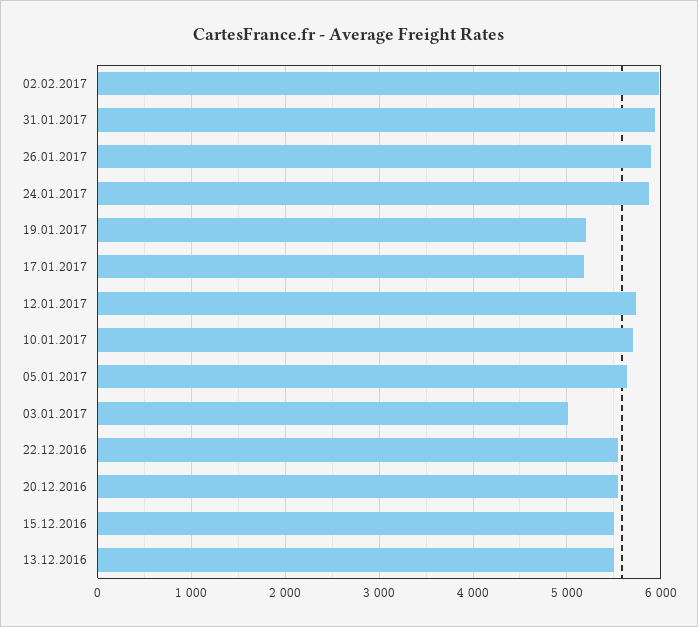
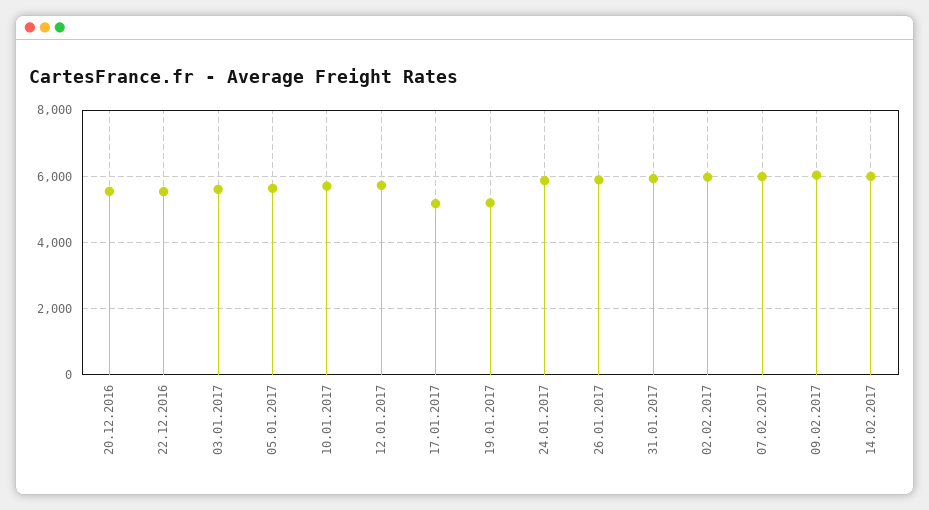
03.01.2017: 5000 -> 5600
15.12.2016: 5500 -> none
13.12.2016: 5500 -> none
07.02.2017: none -> 6000
09.02.2017: none -> 6000
14.02.2017: none -> 6000

